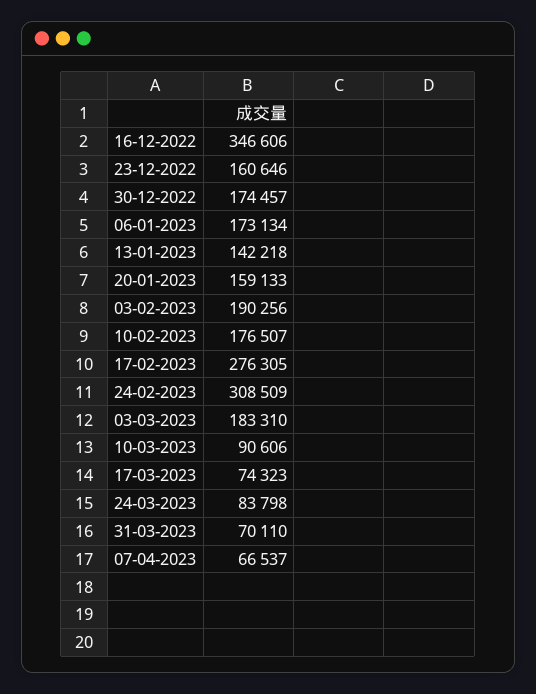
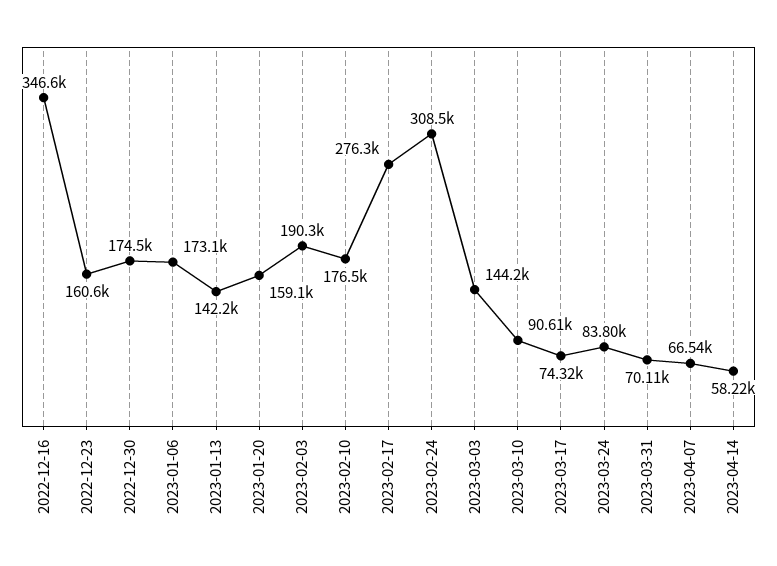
03-03-2023: 183310 -> 144200
2023-04-14: none -> 58220

